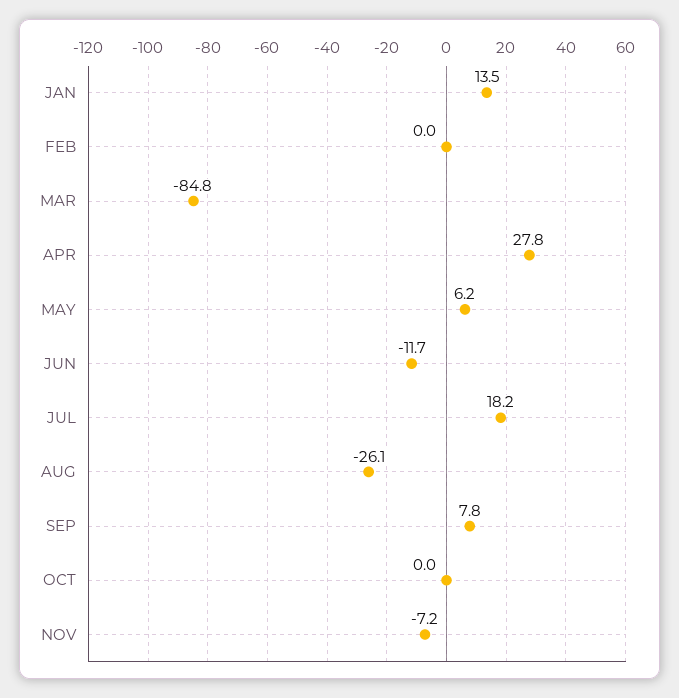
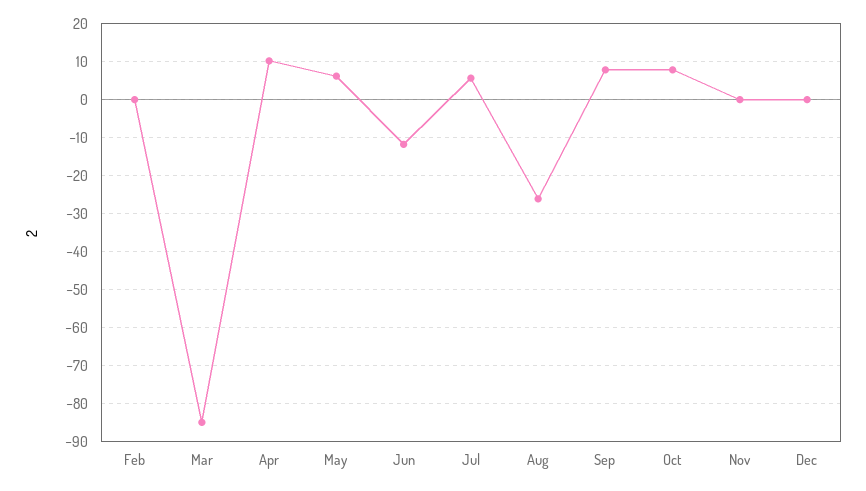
JAN: 13.5 -> none
APR: 27.8 -> 10
JUL: 18.2 -> 6
OCT: 0 -> 8
NOV: -7.2 -> 0
Dec: none -> 0

